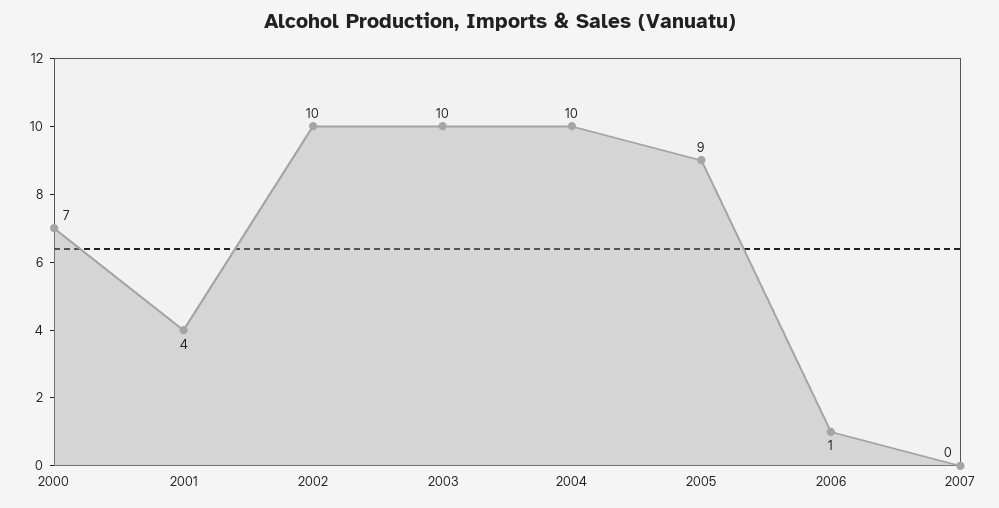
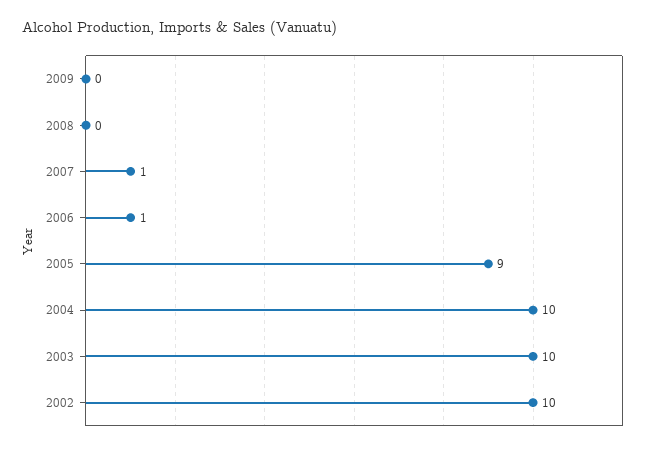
2000: 7 -> none
2001: 4 -> none
2007: 0 -> 1
2009: none -> 0
2008: none -> 0

